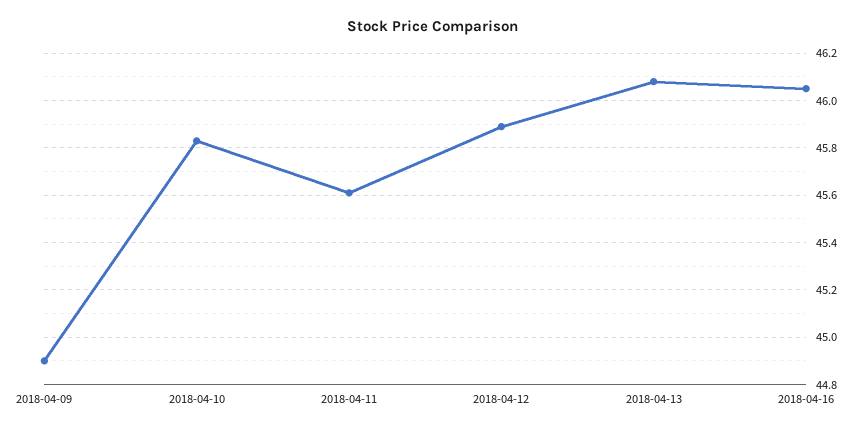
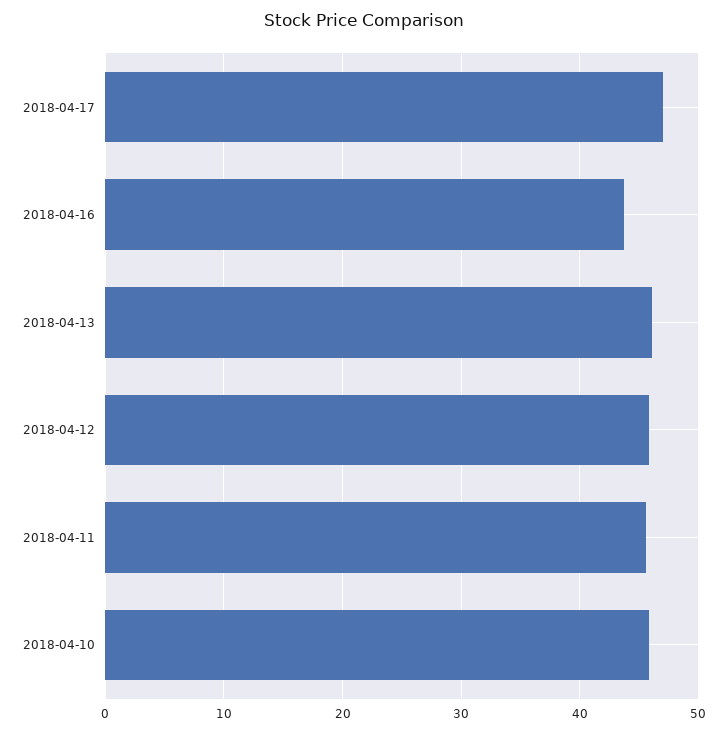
2018-04-09: 44.9 -> none
2018-04-16: 46.05 -> 44
2018-04-17: none -> 47

